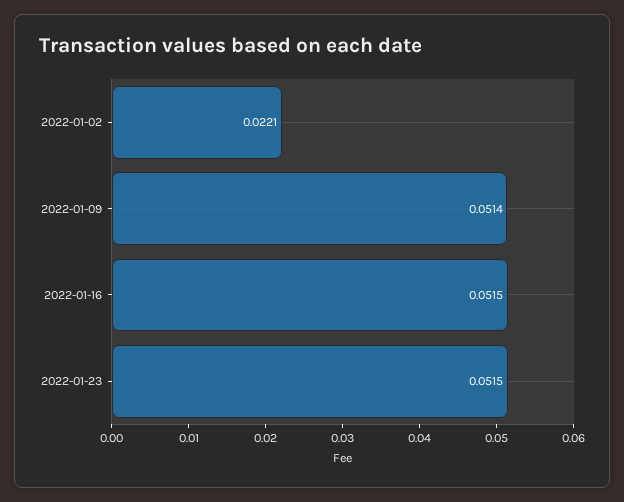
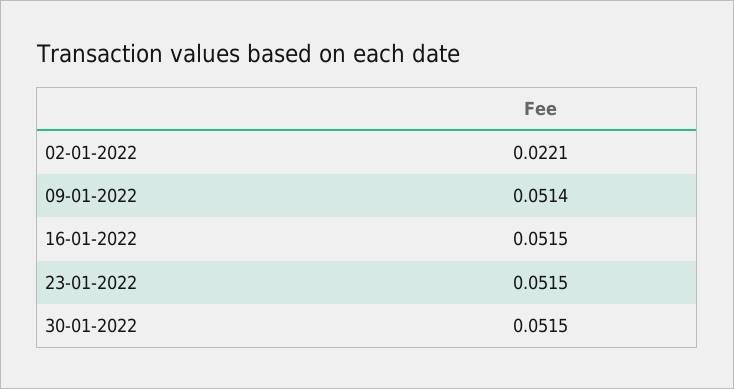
30-01-2022: none -> 0.0515

